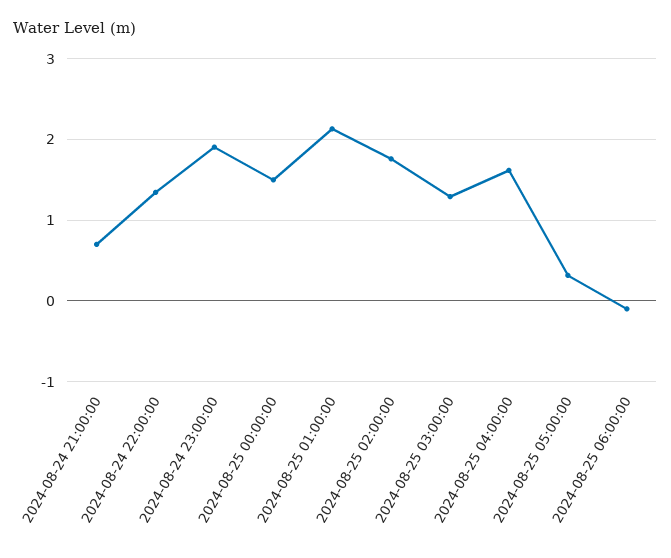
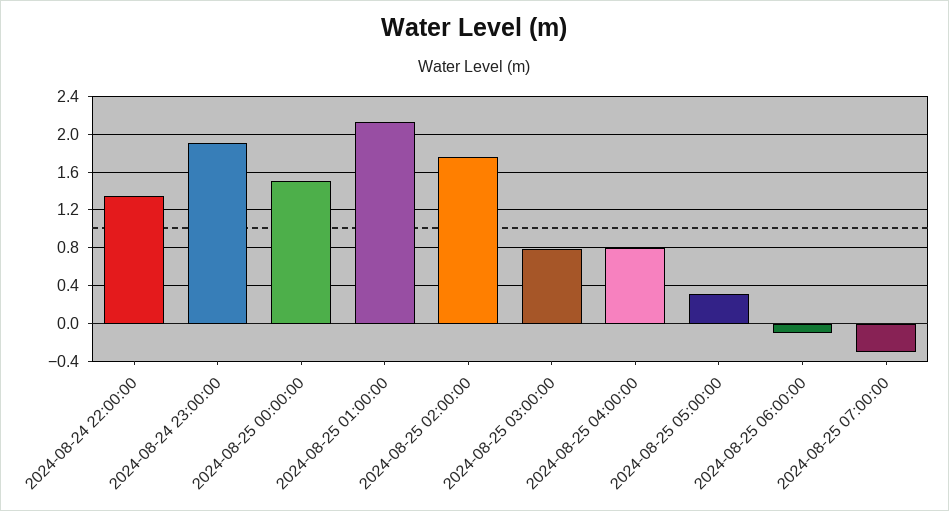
2024-08-24 21:00:00: 0.7 -> none
2024-08-25 03:00:00: 1.3 -> 0.8
2024-08-25 04:00:00: 1.6 -> 0.8
2024-08-25 07:00:00: none -> -0.3

